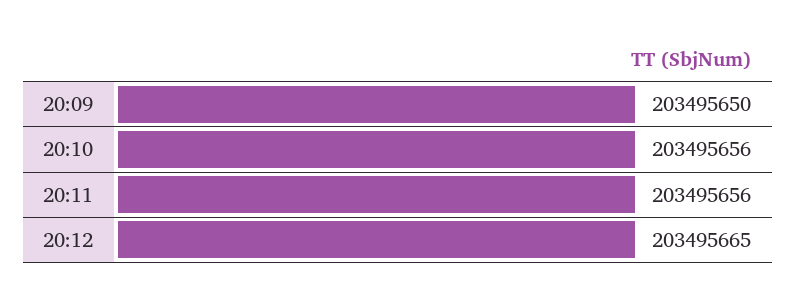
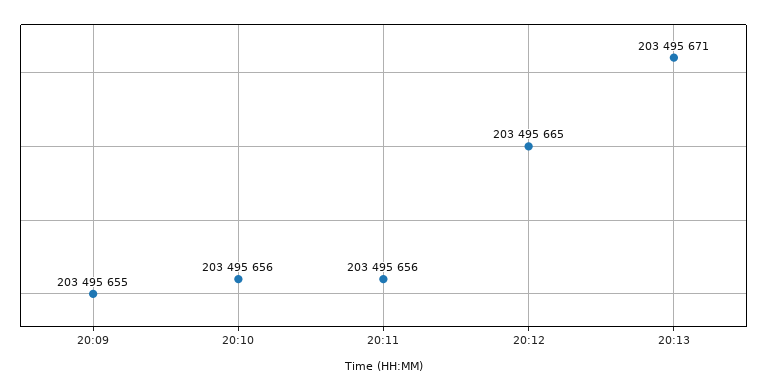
20:09: 203495650 -> 203495655
20:13: none -> 203495671

